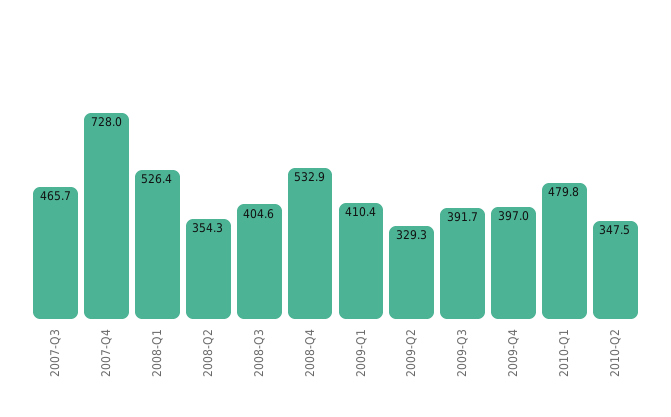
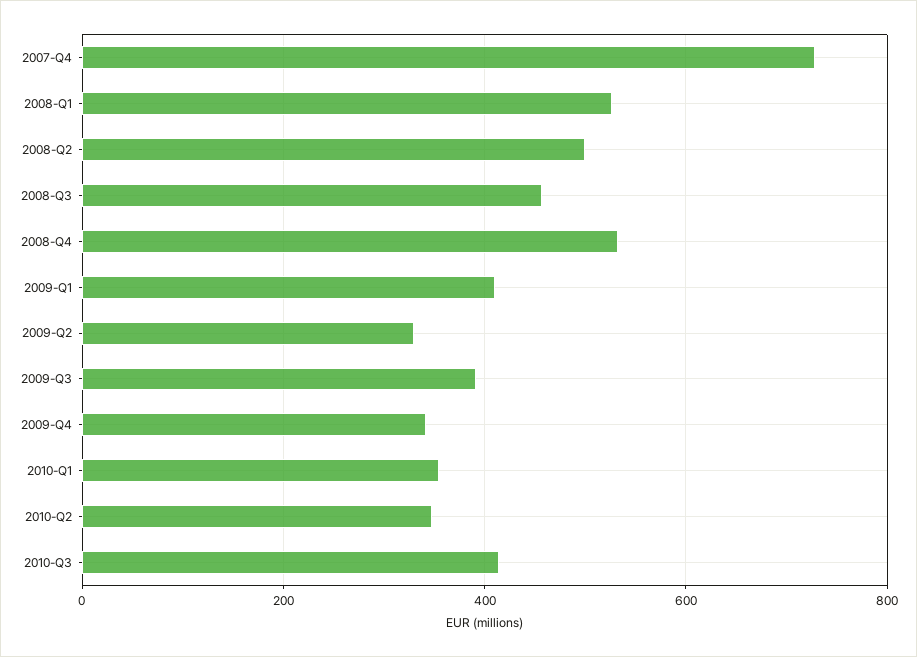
2007-Q3: 465.7 -> none
2008-Q2: 354.3 -> 500
2008-Q3: 404.6 -> 460
2009-Q4: 397 -> 340
2010-Q1: 479.8 -> 360
2010-Q3: none -> 420

